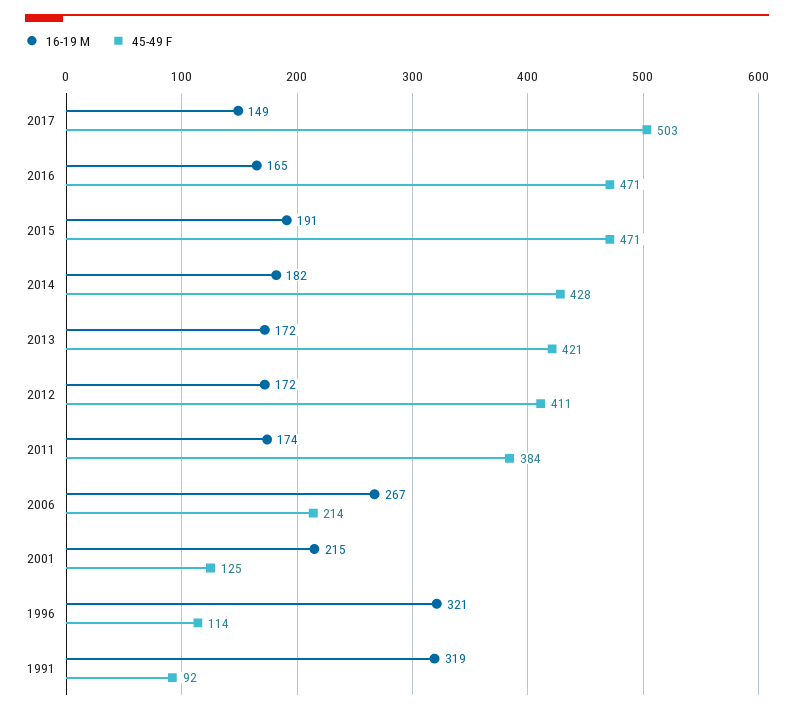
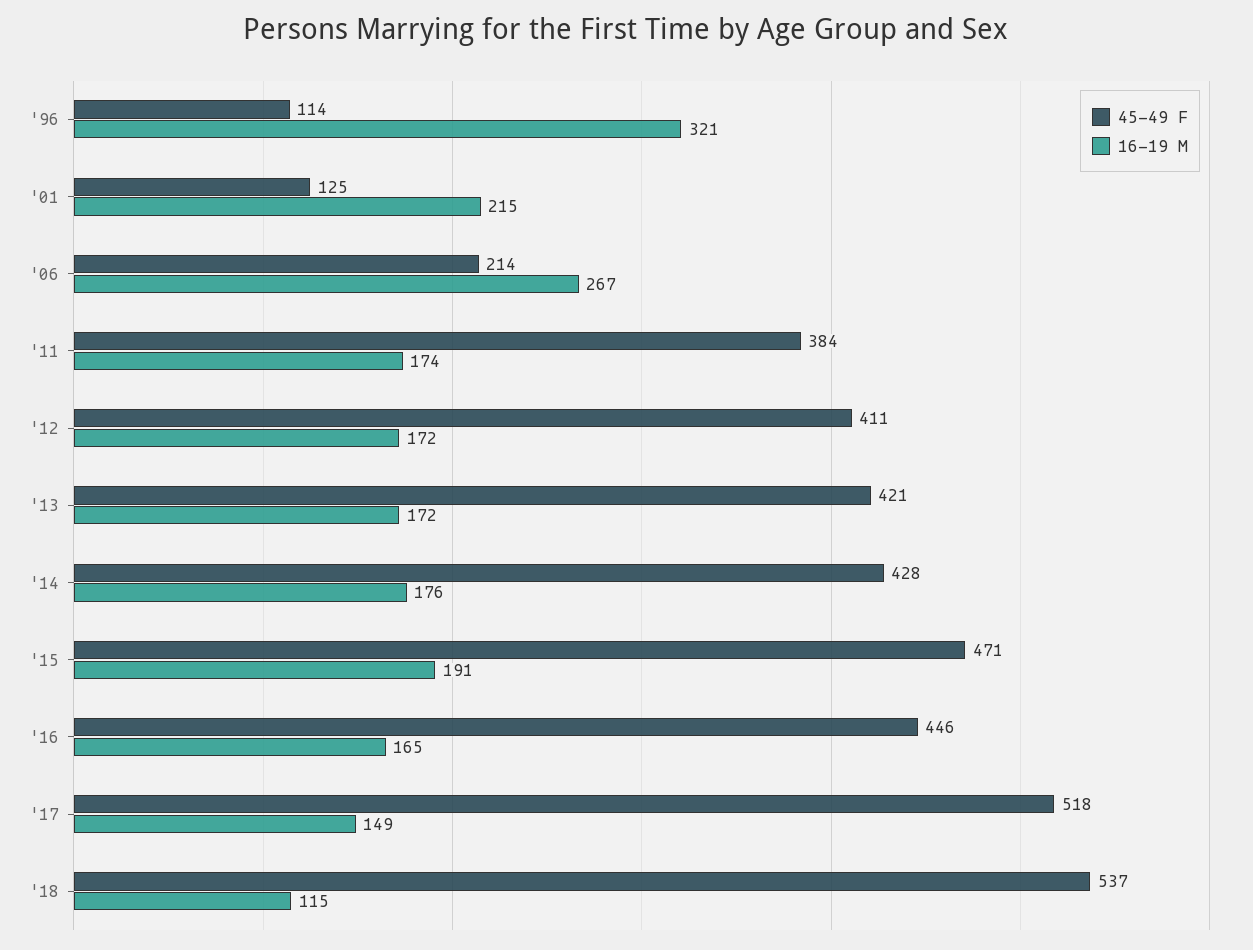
45-49 F, 2017: 503 -> 518
45-49 F, 2016: 471 -> 446
16-19 M, 2014: 182 -> 176
16-19 M, 1991: 319 -> none
45-49 F, 1991: 92 -> none
45-49 F, '18: none -> 537
16-19 M, '18: none -> 115

